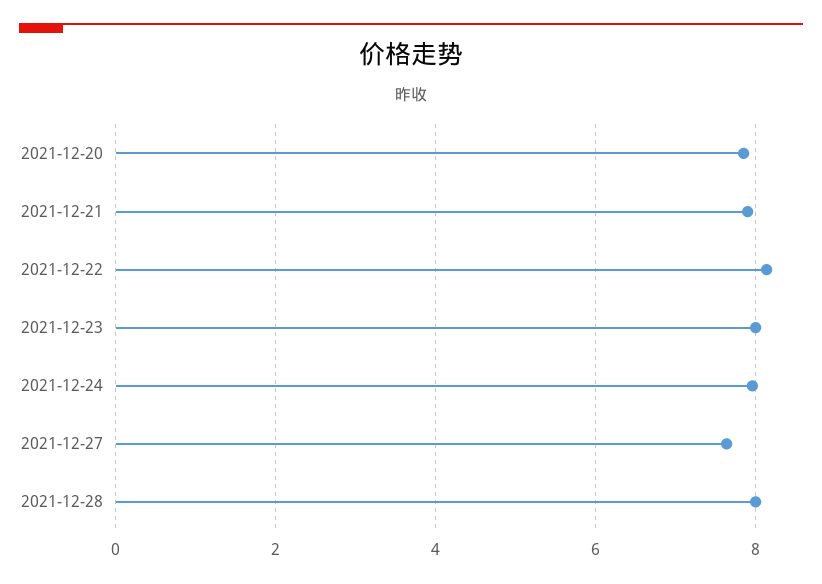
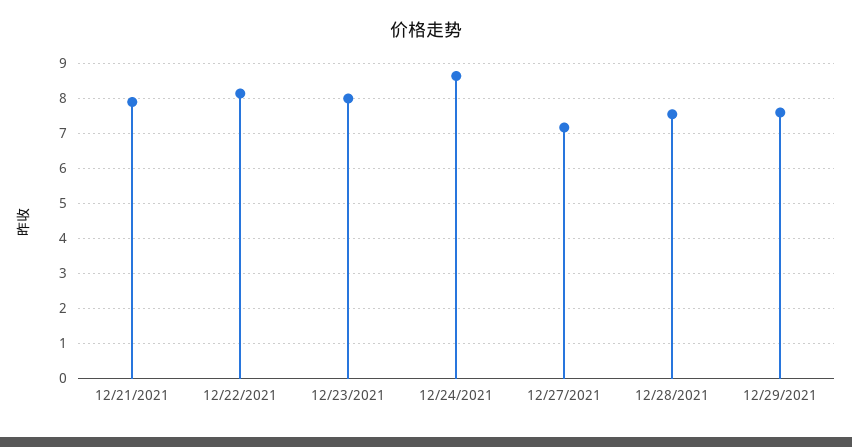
2021-12-20: 7.8 -> none
2021-12-24: 8 -> 8.6
2021-12-27: 7.6 -> 7.2
2021-12-28: 8 -> 7.6
12/29/2021: none -> 7.6

